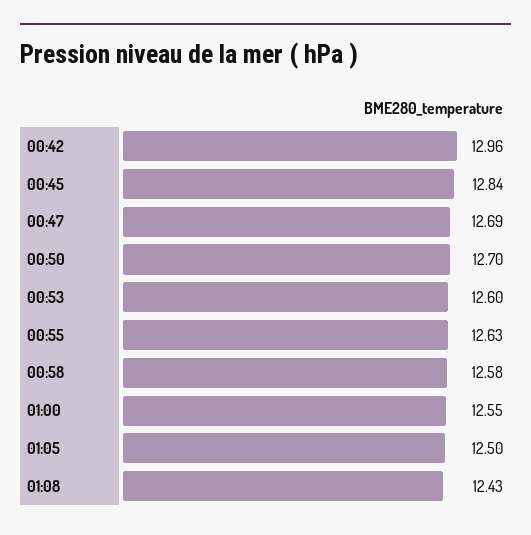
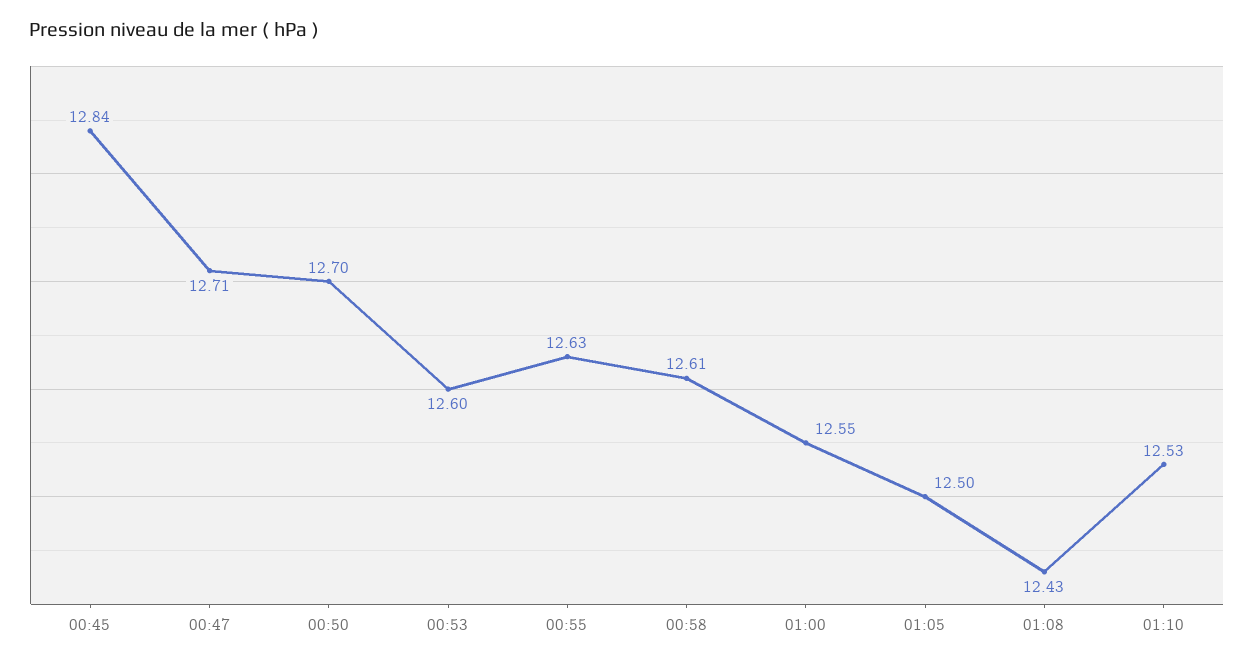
00:42: 12.96 -> none
00:47: 12.69 -> 12.71
00:58: 12.58 -> 12.61
01:10: none -> 12.53

